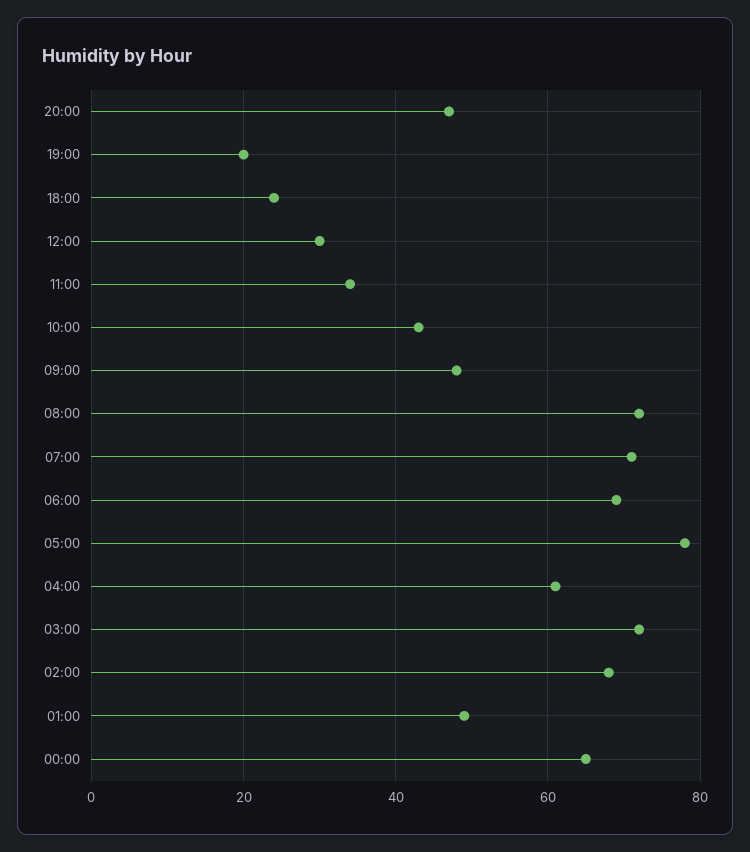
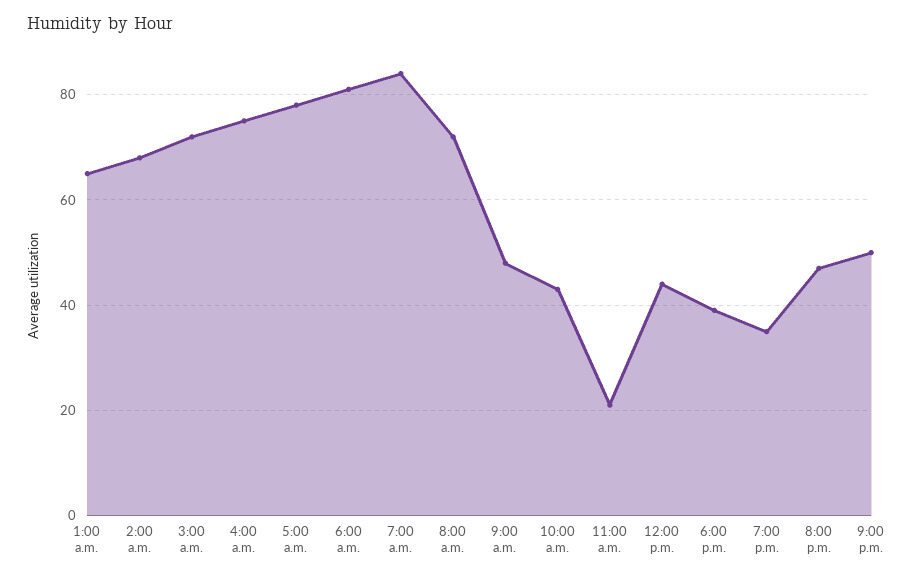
19:00: 20 -> 35
18:00: 25 -> 40
12:00: 30 -> 45
11:00: 35 -> 20
07:00: 70 -> 85
06:00: 70 -> 80
04:00: 60 -> 75
01:00: 50 -> 65
00:00: 65 -> none
9:00 p.m.: none -> 50

